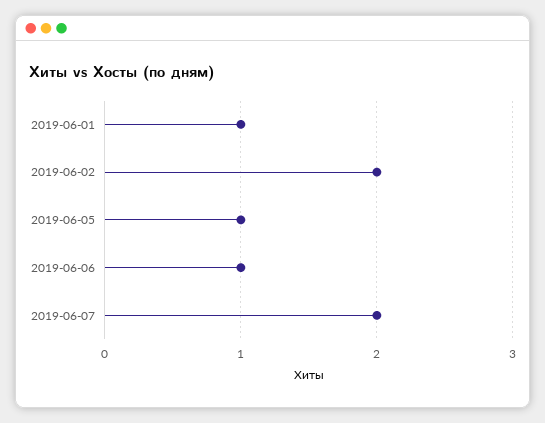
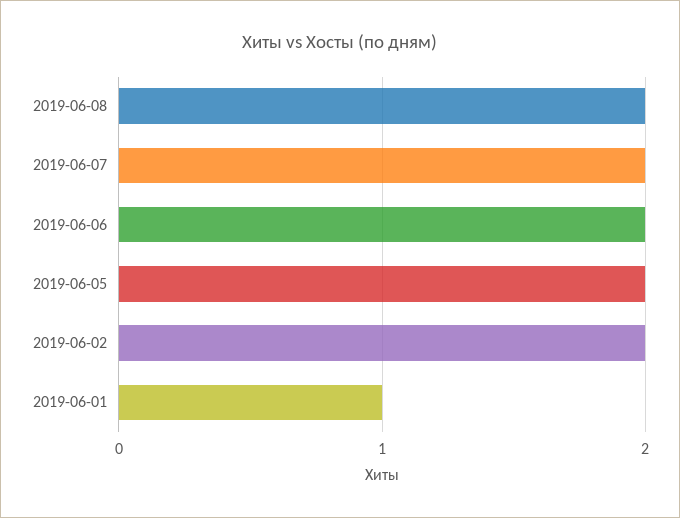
2019-06-05: 1 -> 2
2019-06-06: 1 -> 2
2019-06-08: none -> 2

